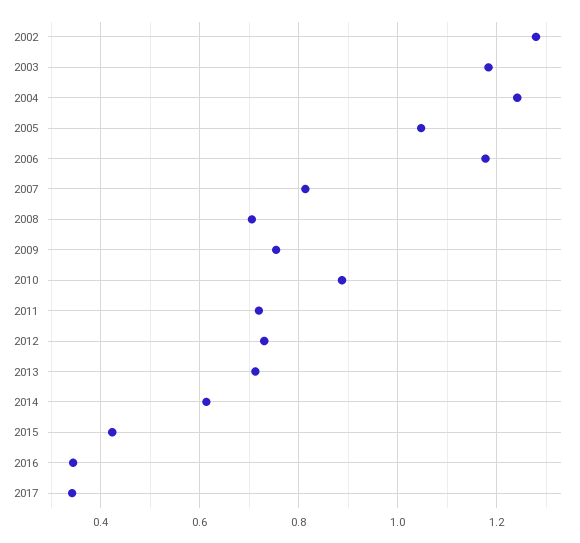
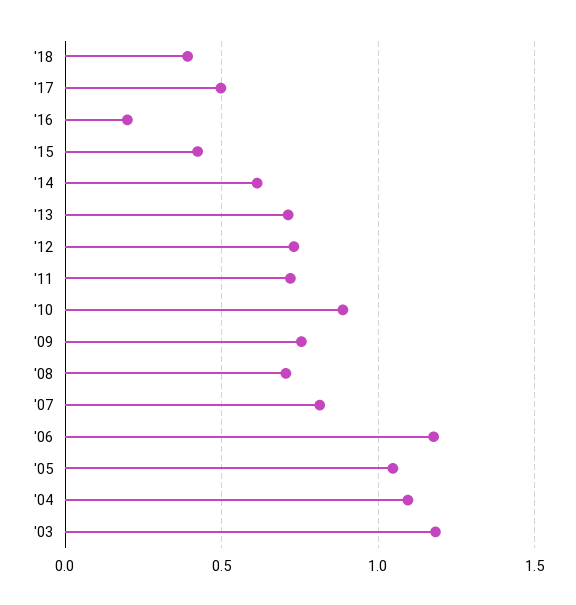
2002: 1.28 -> none
2004: 1.24 -> 1.1
2016: 0.34 -> 0.2
2017: 0.34 -> 0.5
'18: none -> 0.4

